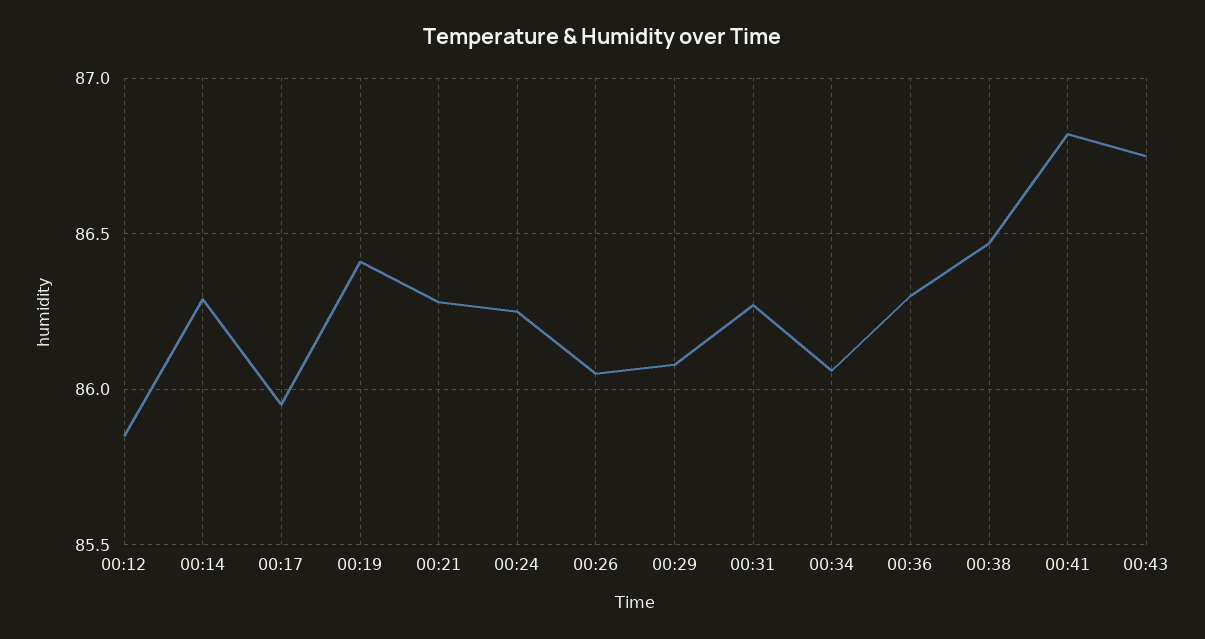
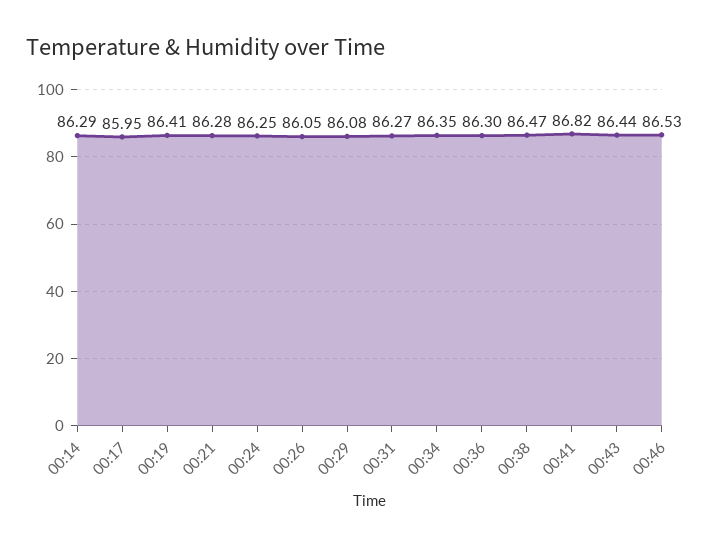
00:12: 85.85 -> none
00:34: 86.05 -> 86.35
00:43: 86.75 -> 86.44
00:46: none -> 86.53

